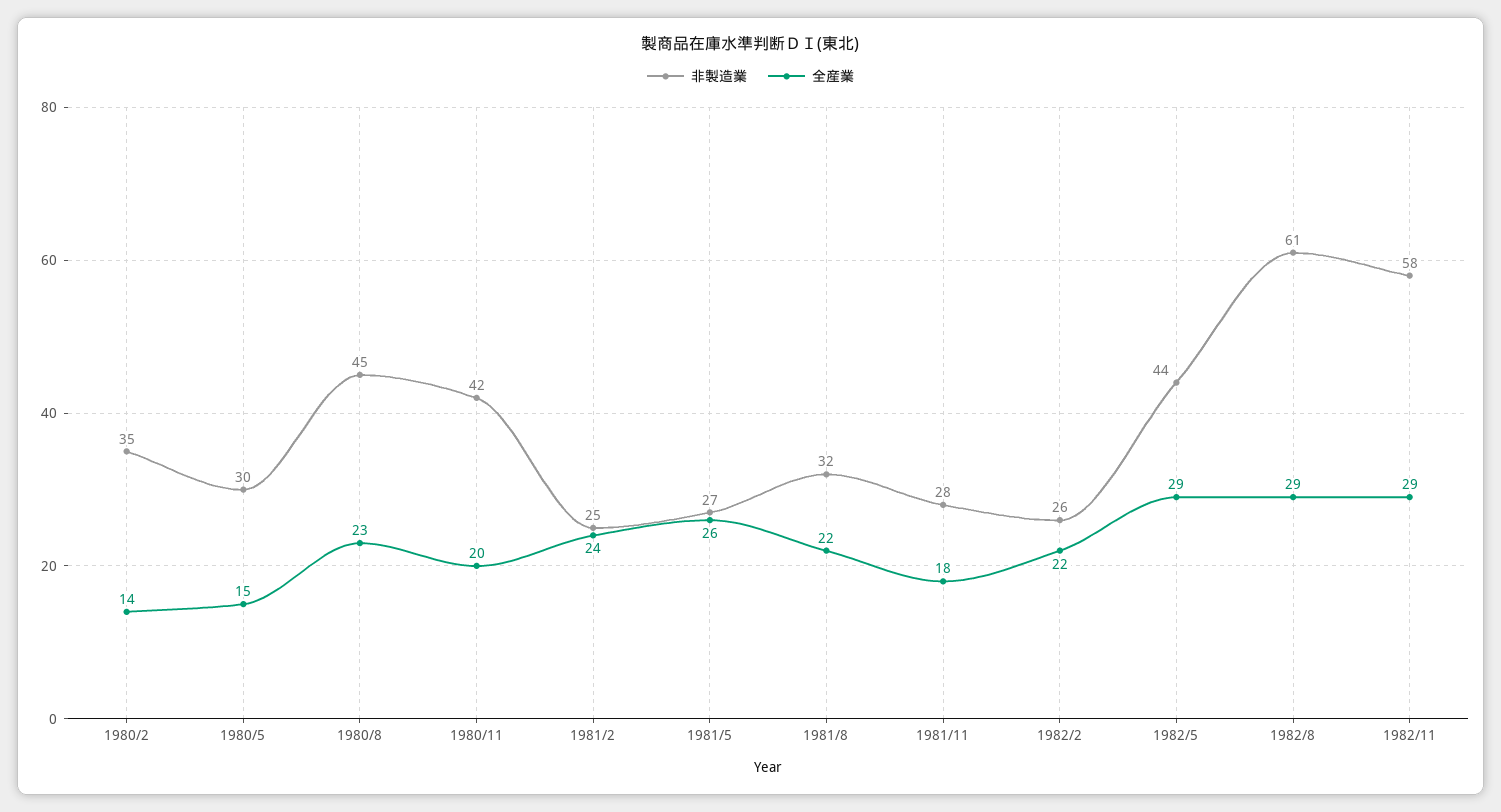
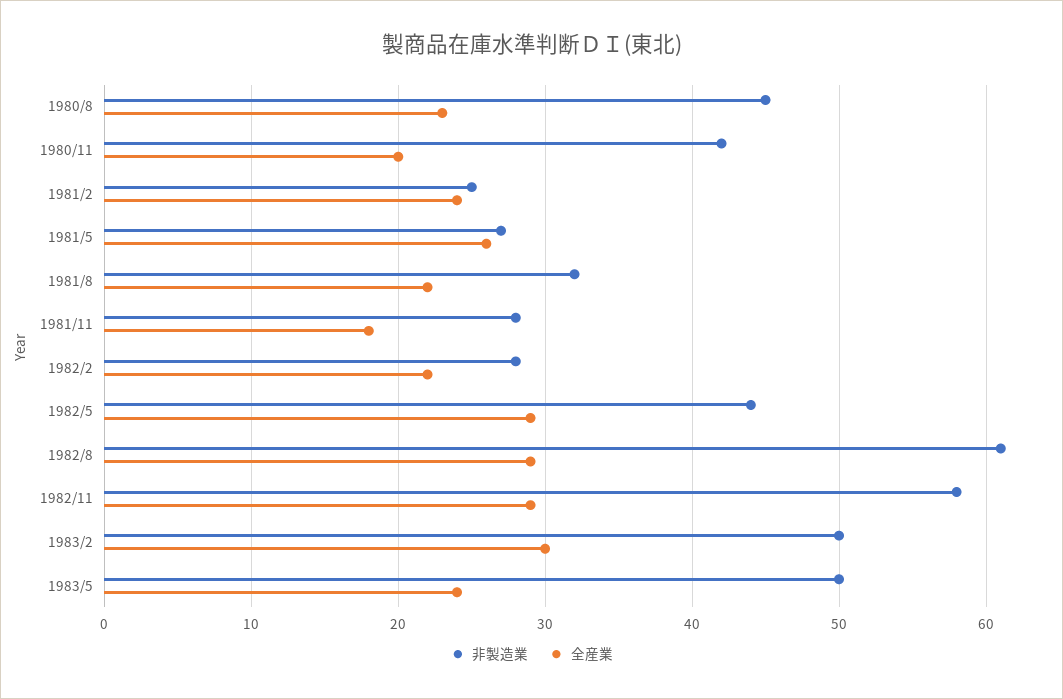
非製造業, 1980/2: 35 -> none
全産業, 1980/2: 14 -> none
非製造業, 1980/5: 30 -> none
全産業, 1980/5: 15 -> none
非製造業, 1982/2: 26 -> 28
非製造業, 1983/2: none -> 50
全産業, 1983/2: none -> 30
非製造業, 1983/5: none -> 50
全産業, 1983/5: none -> 24

